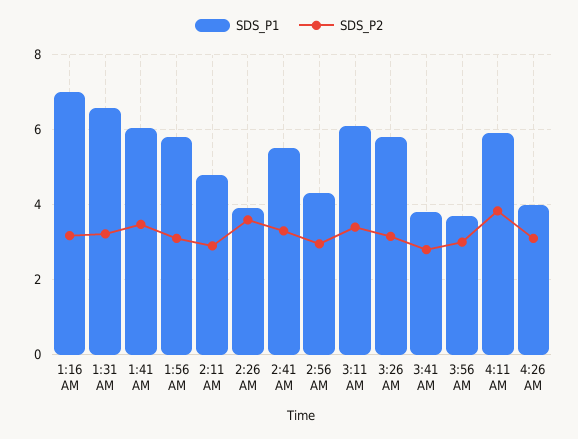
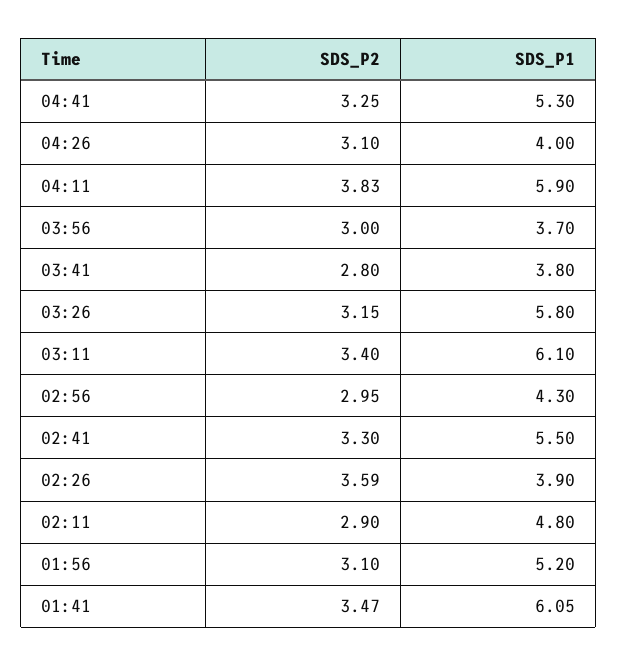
SDS_P1, 1:16 AM: 7 -> none
SDS_P2, 1:16 AM: 3.2 -> none
SDS_P1, 1:31 AM: 6.6 -> none
SDS_P2, 1:31 AM: 3.2 -> none
SDS_P1, 1:56 AM: 5.8 -> 5.2
SDS_P2, 04:41: none -> 3.25
SDS_P1, 04:41: none -> 5.3

